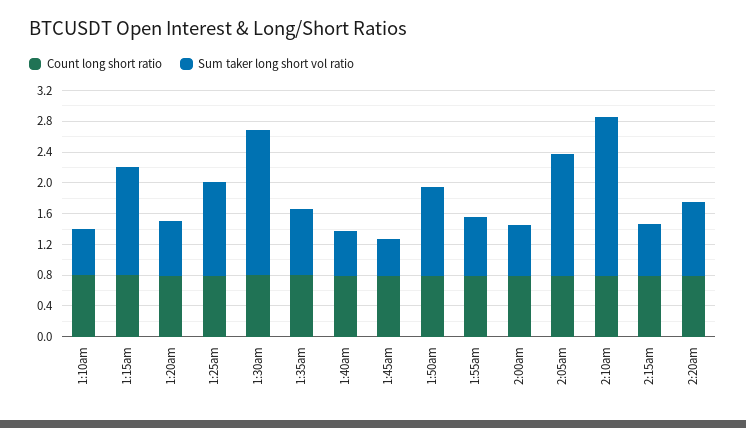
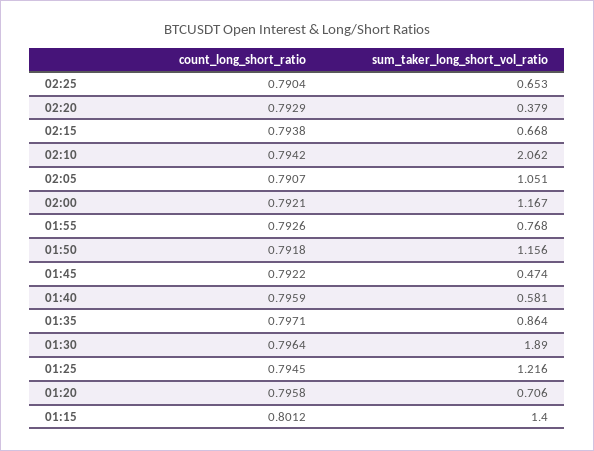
Count long short ratio, 1:10am: 0.8 -> none
Sum taker long short vol ratio, 1:10am: 0.6 -> none
Sum taker long short vol ratio, 2:00am: 0.6 -> 1.167
Sum taker long short vol ratio, 2:05am: 1.6 -> 1.051
Sum taker long short vol ratio, 2:20am: 1 -> 0.379
Count long short ratio, 02:25: none -> 0.7904
Sum taker long short vol ratio, 02:25: none -> 0.653

